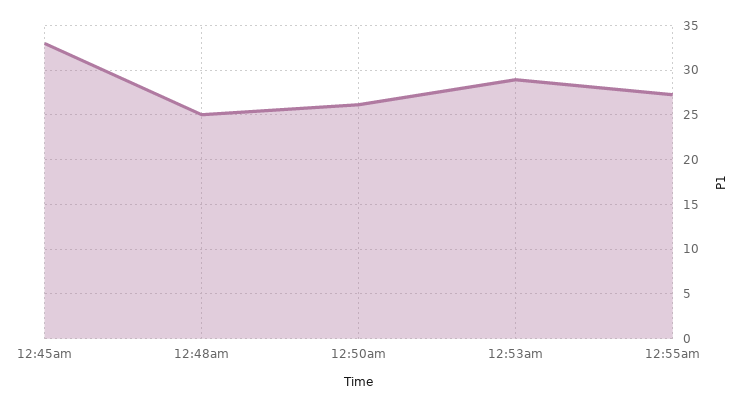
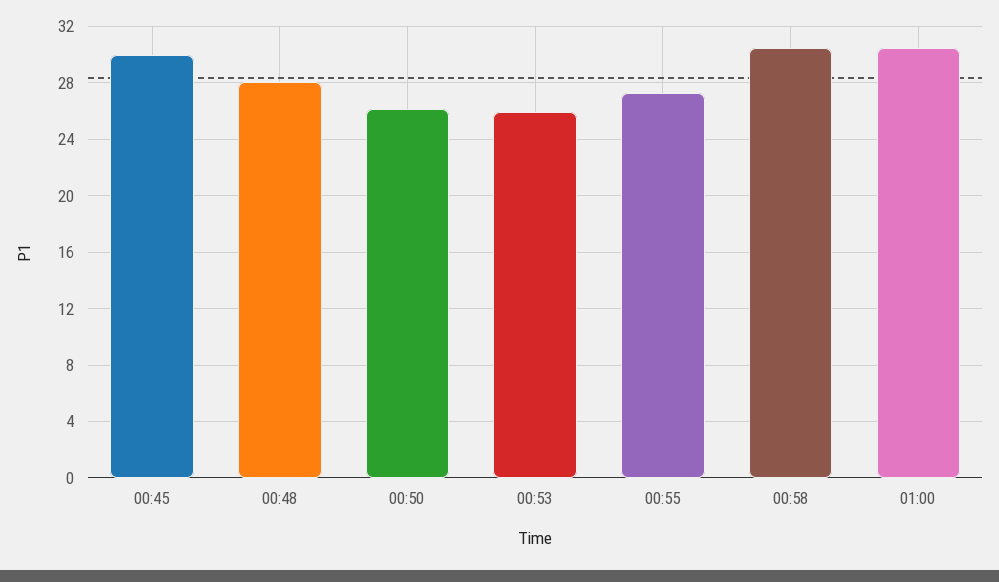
12:45am: 33 -> 30
12:48am: 25 -> 28
12:53am: 29 -> 26
00:58: none -> 30.5
01:00: none -> 30.5

